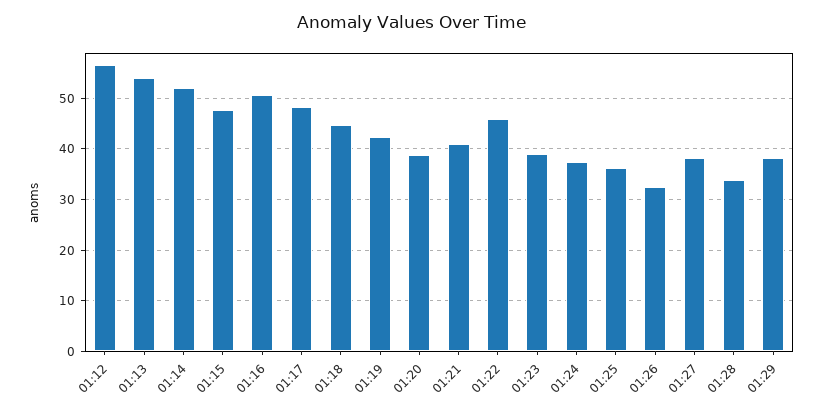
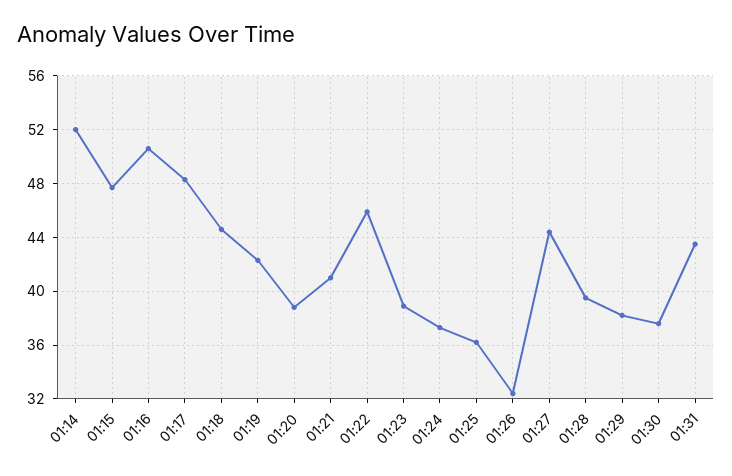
01:12: 56 -> none
01:13: 54 -> none
01:27: 38 -> 44.5
01:28: 34 -> 39.5
01:30: none -> 37.5
01:31: none -> 43.5

